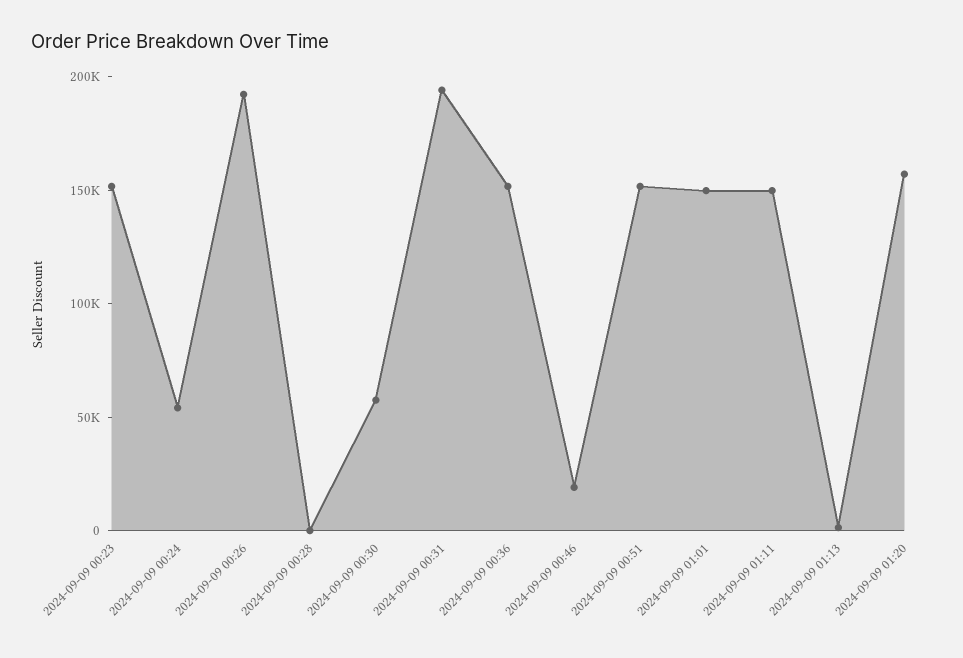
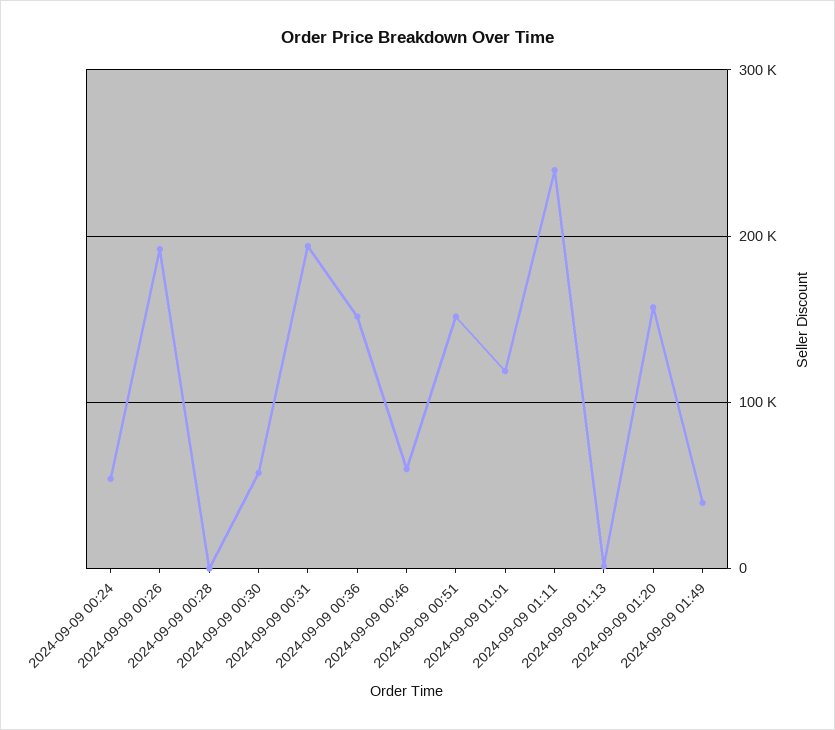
2024-09-09 00:23: 150000 -> none
2024-09-09 00:46: 20000 -> 60000
2024-09-09 01:01: 150000 -> 120000
2024-09-09 01:11: 150000 -> 240000
2024-09-09 01:49: none -> 40000

